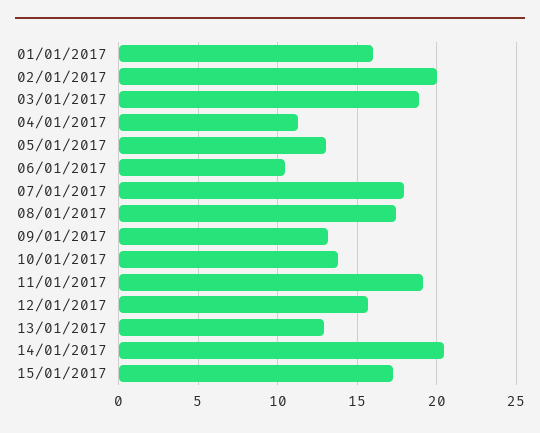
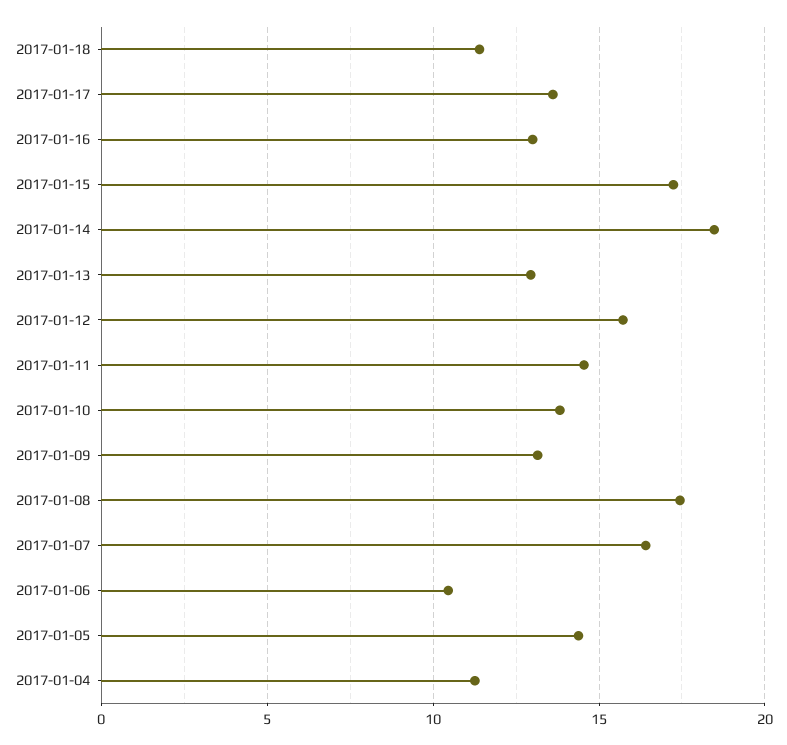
01/01/2017: 16 -> none
02/01/2017: 20 -> none
03/01/2017: 19 -> none
05/01/2017: 13 -> 14.5
07/01/2017: 18 -> 16.5
11/01/2017: 19 -> 14.5
14/01/2017: 20.5 -> 18.5
2017-01-18: none -> 11.5
2017-01-17: none -> 13.5
2017-01-16: none -> 13

